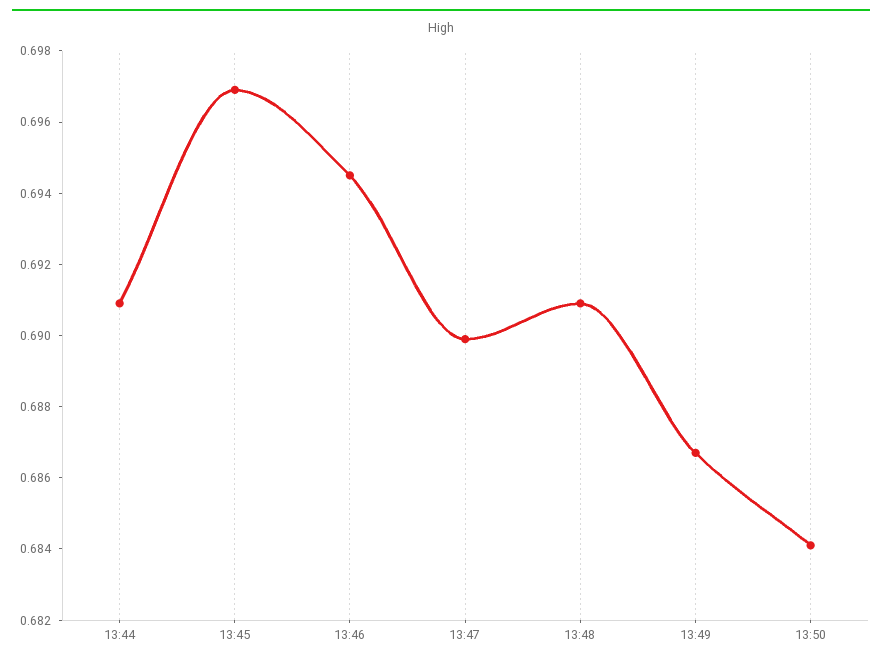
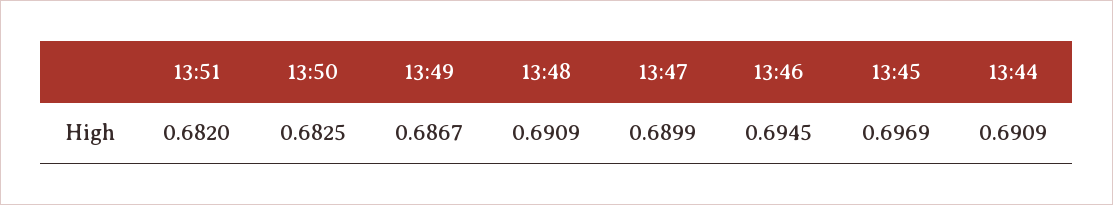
13:50: 0.684 -> 0.6825
13:51: none -> 0.682

